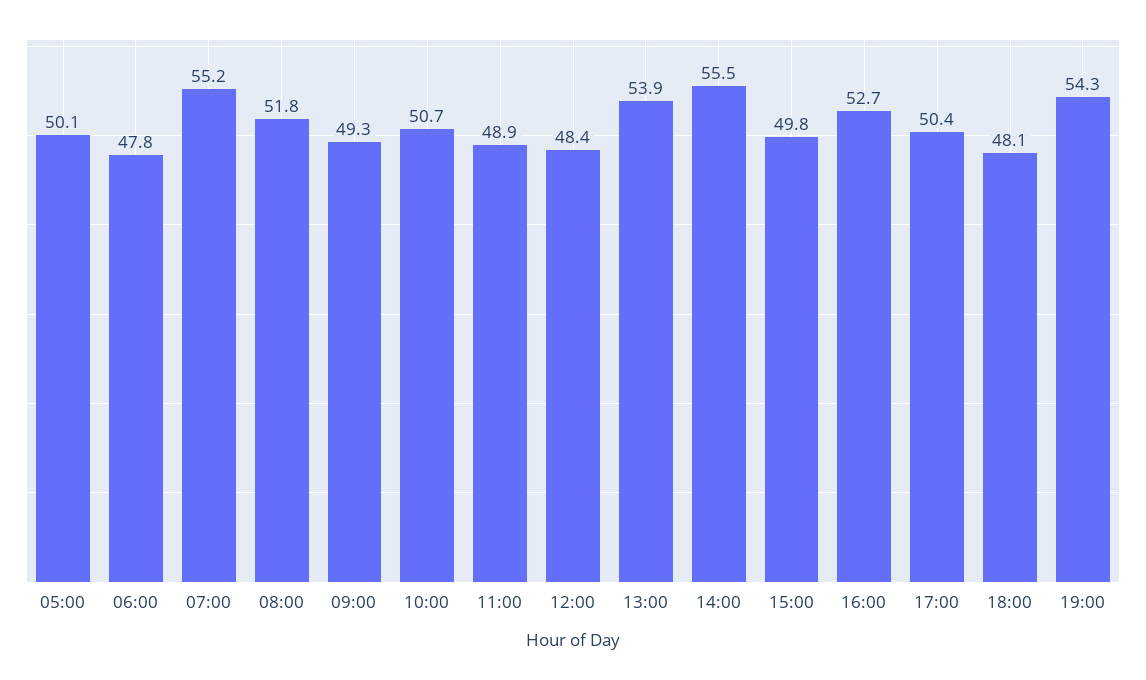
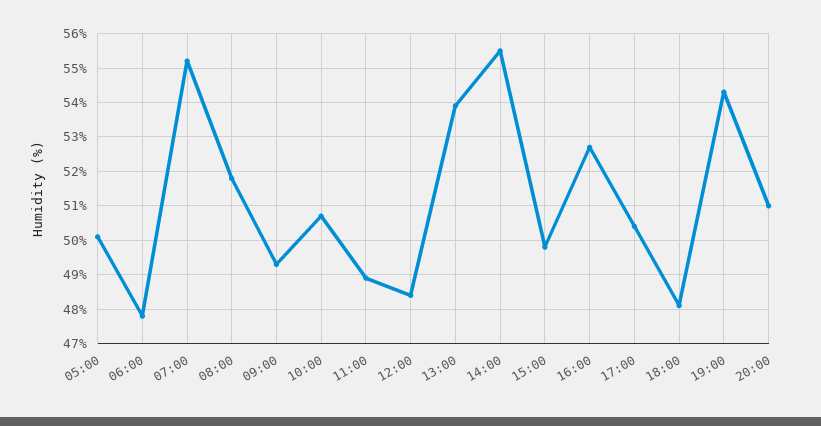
20:00: none -> 51

